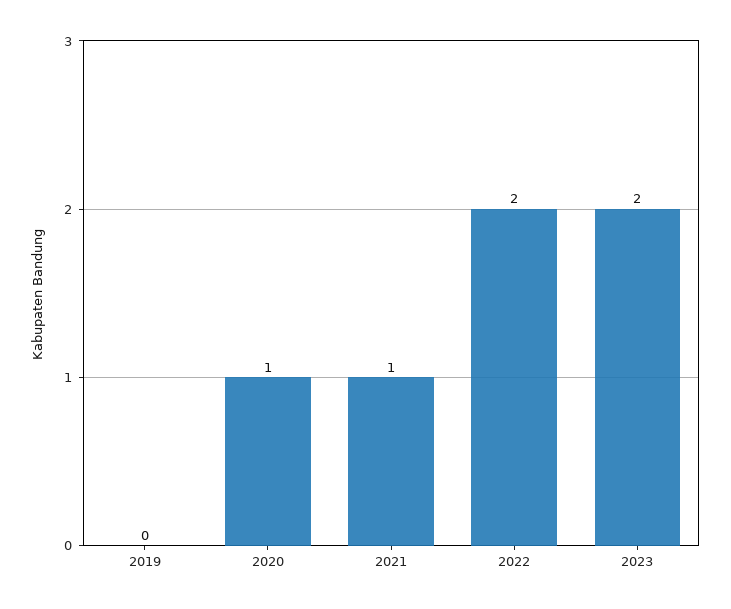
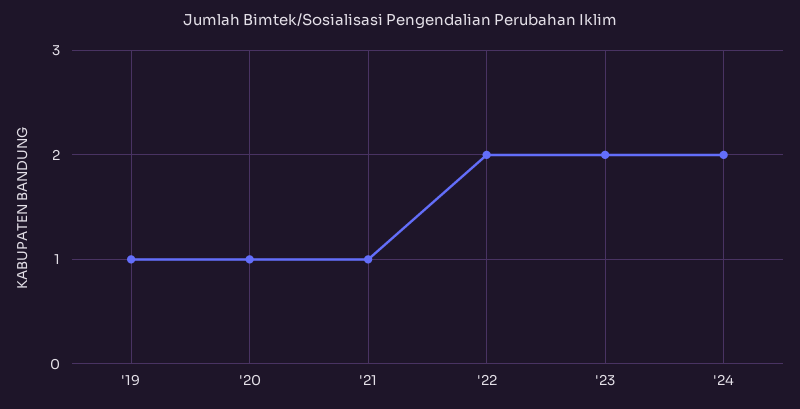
2019: 0 -> 1
'24: none -> 2

